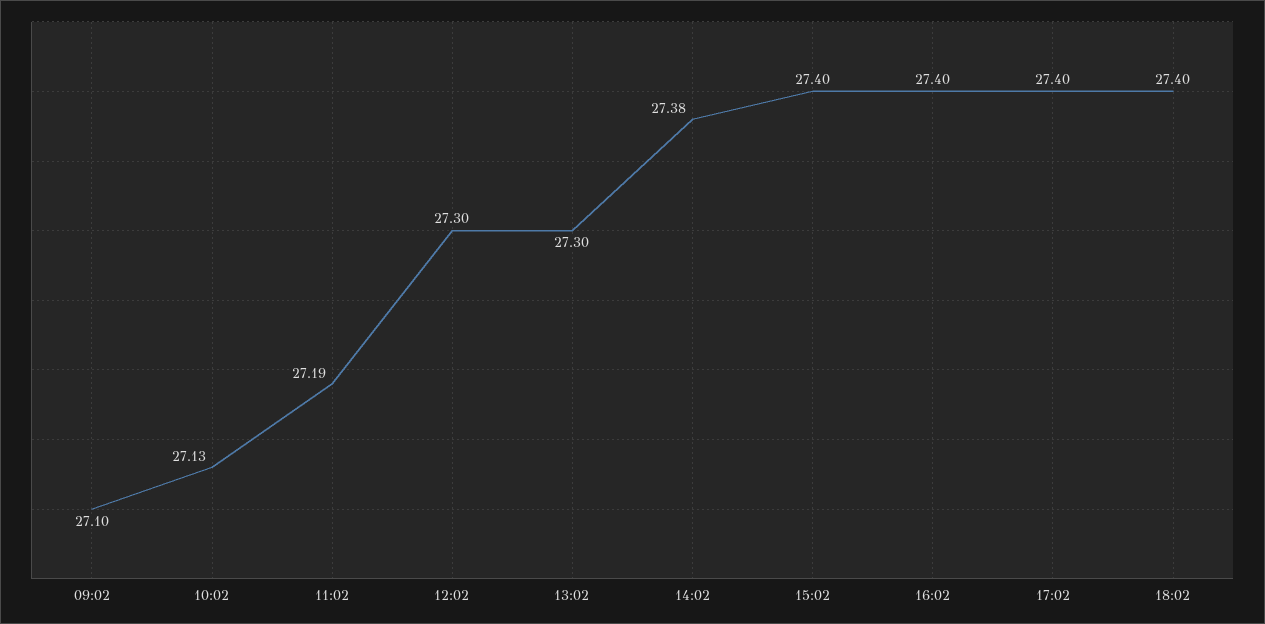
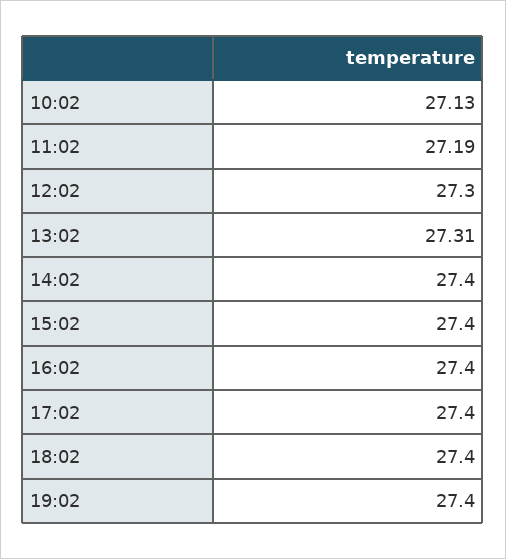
09:02: 27.1 -> none
13:02: 27.3 -> 27.31
14:02: 27.38 -> 27.4
19:02: none -> 27.4

